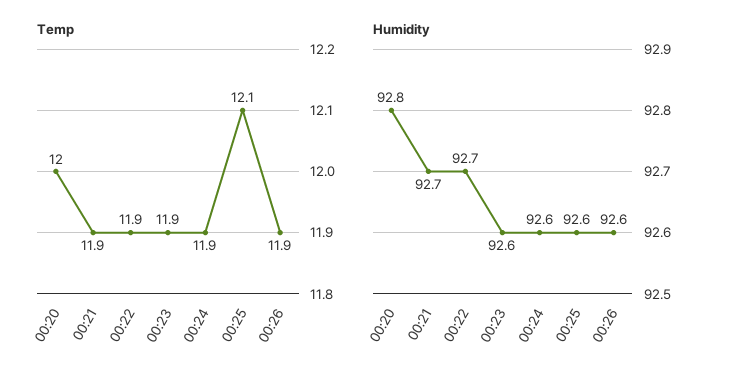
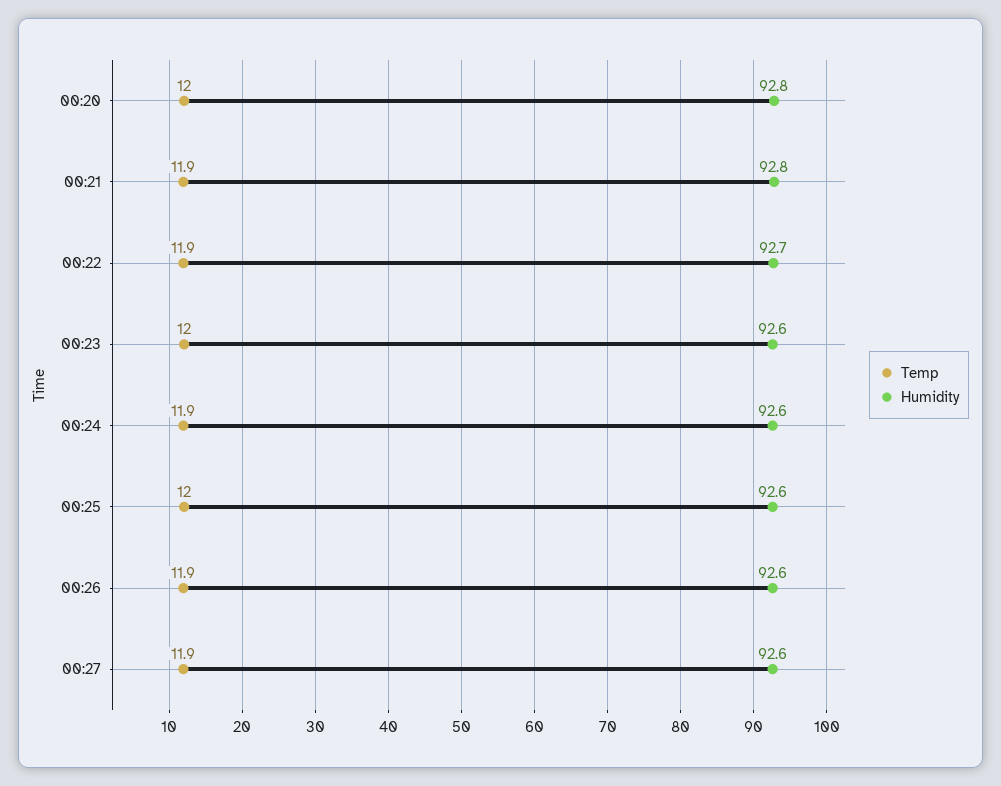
Temp, 00:23: 11.9 -> 12
Temp, 00:25: 12.1 -> 12
Humidity, 00:21: 92.7 -> 92.8
Temp, 00:27: none -> 11.9
Humidity, 00:27: none -> 92.6

